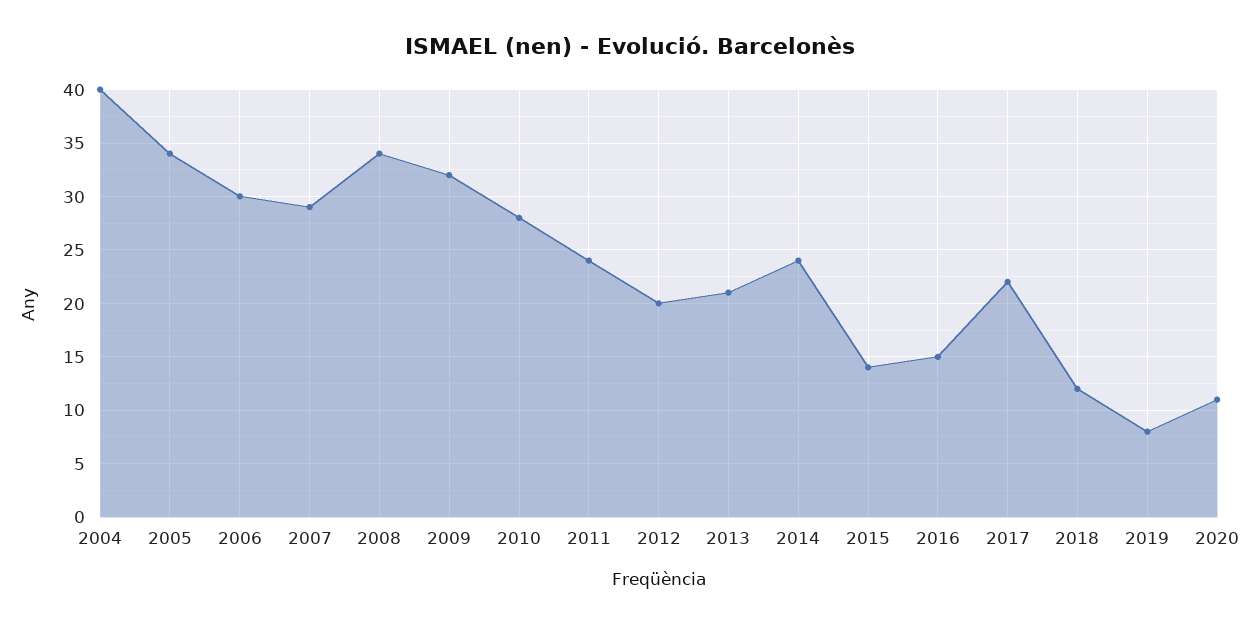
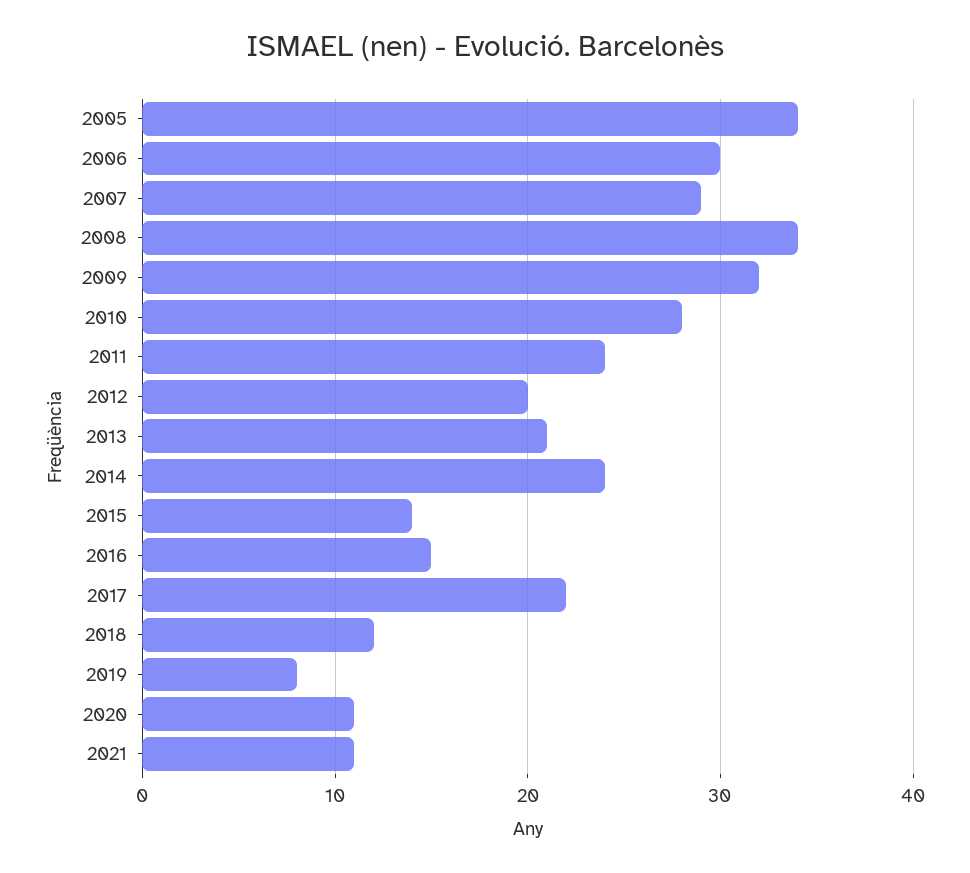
2004: 40 -> none
2021: none -> 11

